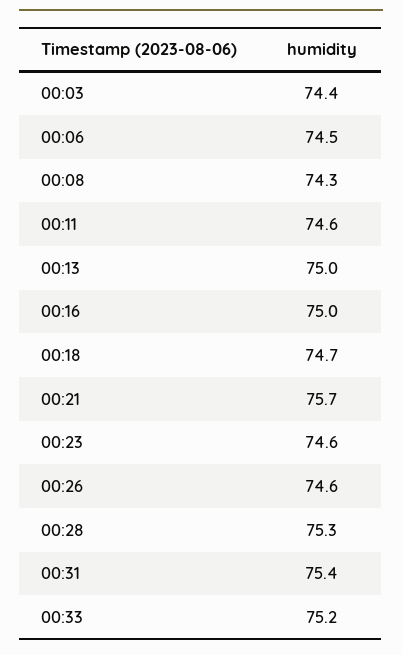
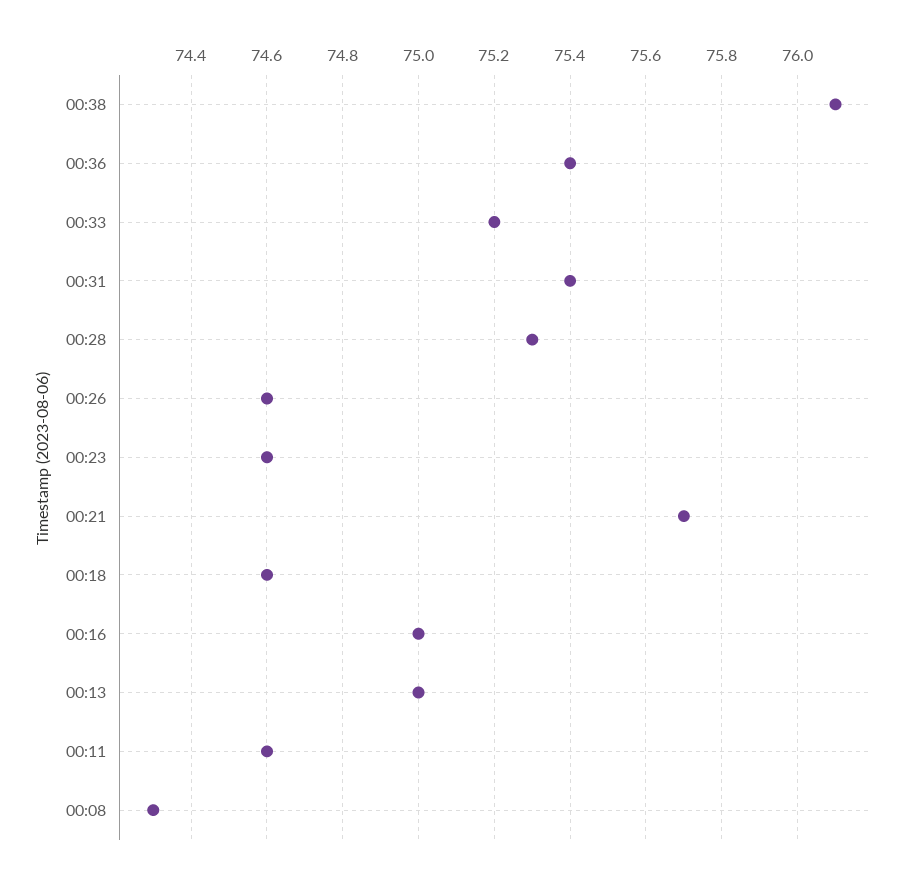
00:03: 74.4 -> none
00:06: 74.5 -> none
00:18: 74.7 -> 74.6
00:38: none -> 76.1
00:36: none -> 75.4

